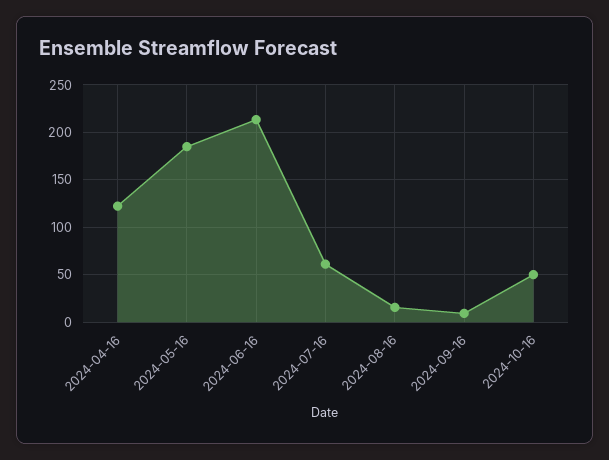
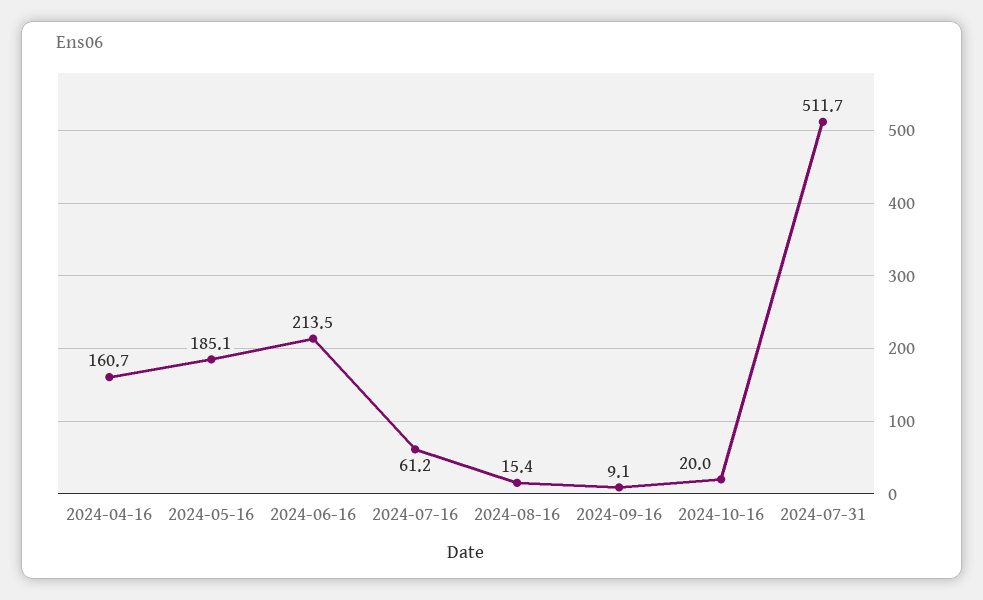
2024-04-16: 120 -> 160.7
2024-10-16: 50 -> 20
2024-07-31: none -> 511.7

